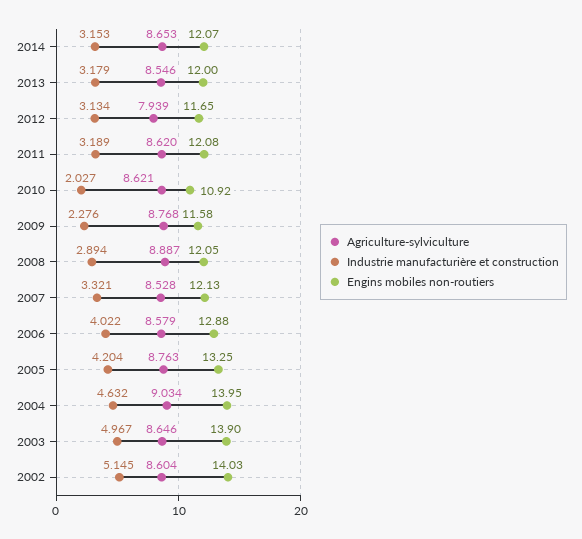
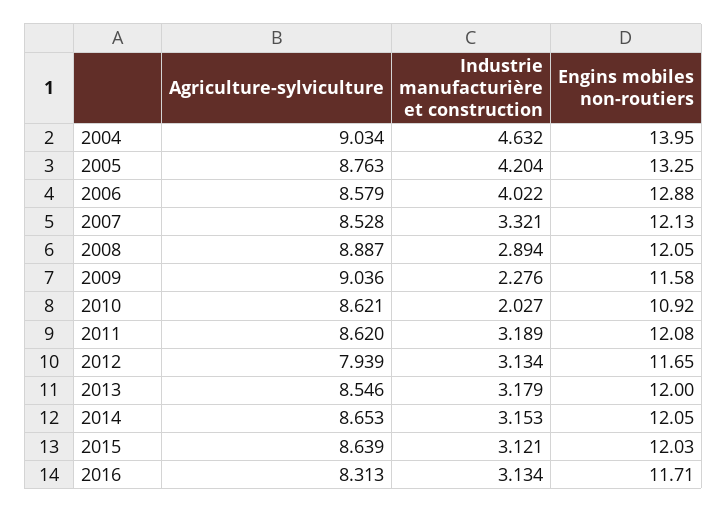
Engins mobiles non-routiers, 2014: 12.07 -> 12.05
Agriculture-sylviculture, 2009: 8.768 -> 9.036
Agriculture-sylviculture, 2003: 8.646 -> none
Industrie manufacturière et construction, 2003: 4.967 -> none
Engins mobiles non-routiers, 2003: 13.9 -> none
Agriculture-sylviculture, 2002: 8.604 -> none
Industrie manufacturière et construction, 2002: 5.145 -> none
Engins mobiles non-routiers, 2002: 14.03 -> none
Agriculture-sylviculture, 2015: none -> 8.639
Industrie manufacturière et construction, 2015: none -> 3.121
Engins mobiles non-routiers, 2015: none -> 12.03
Agriculture-sylviculture, 2016: none -> 8.313
Industrie manufacturière et construction, 2016: none -> 3.134
Engins mobiles non-routiers, 2016: none -> 11.71

